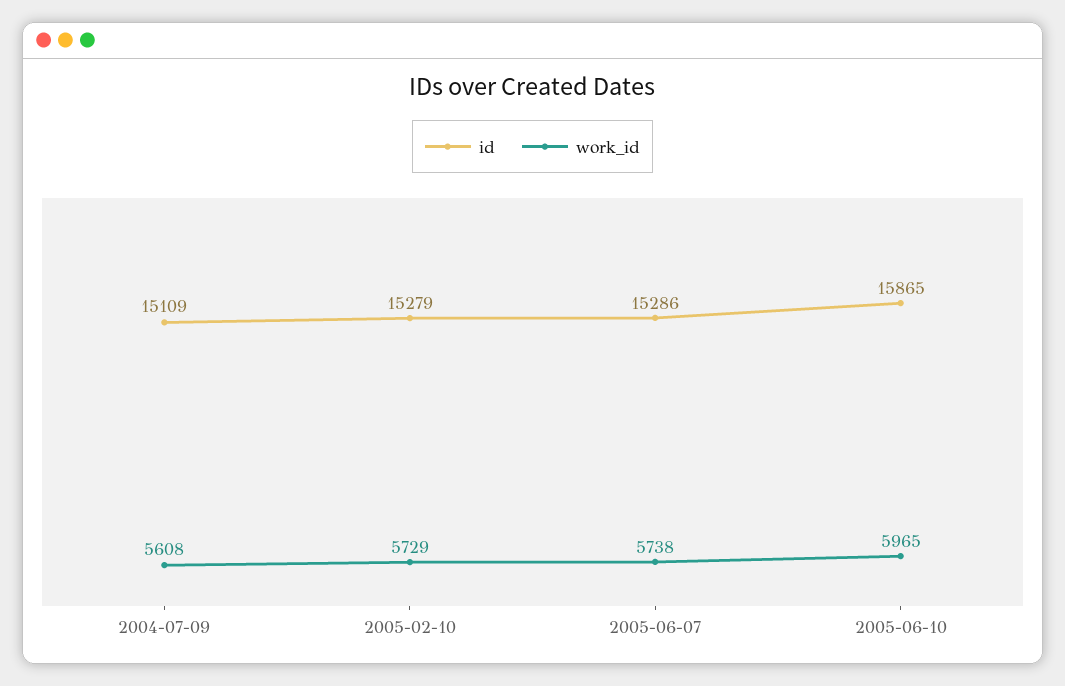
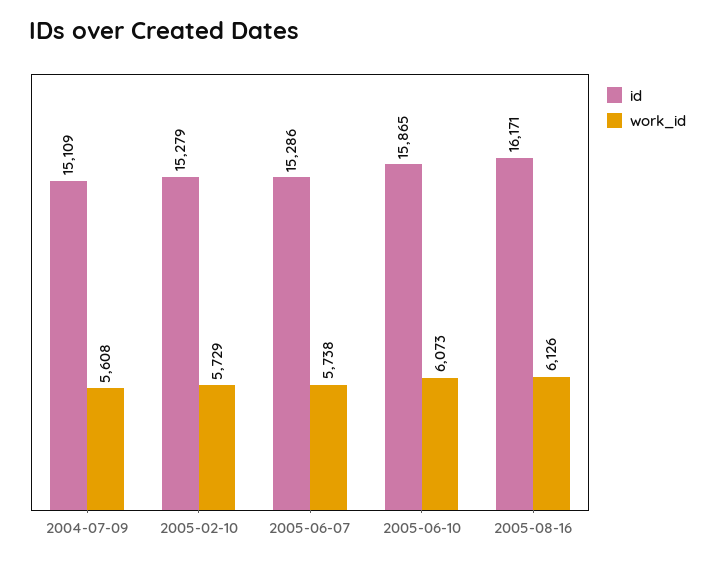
work_id, 2005-06-10: 5965 -> 6073
id, 2005-08-16: none -> 16171
work_id, 2005-08-16: none -> 6126

